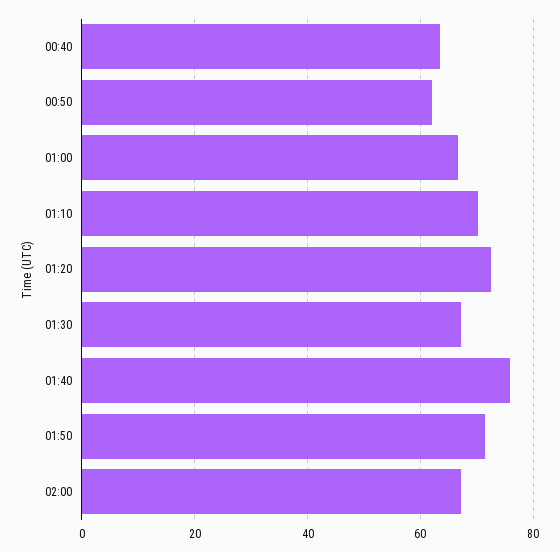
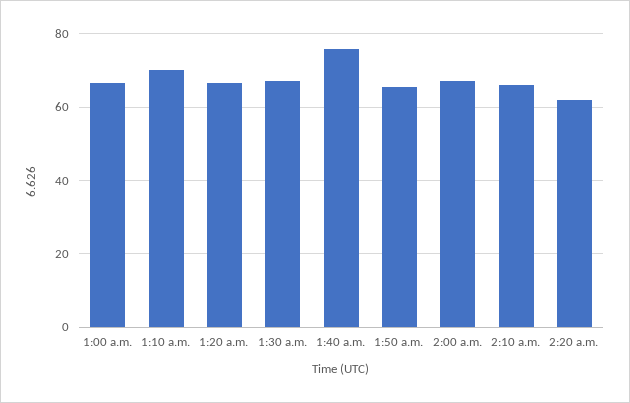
00:40: 64 -> none
00:50: 62 -> none
01:20: 72 -> 66
01:50: 72 -> 66
2:10 a.m.: none -> 66
2:20 a.m.: none -> 62

